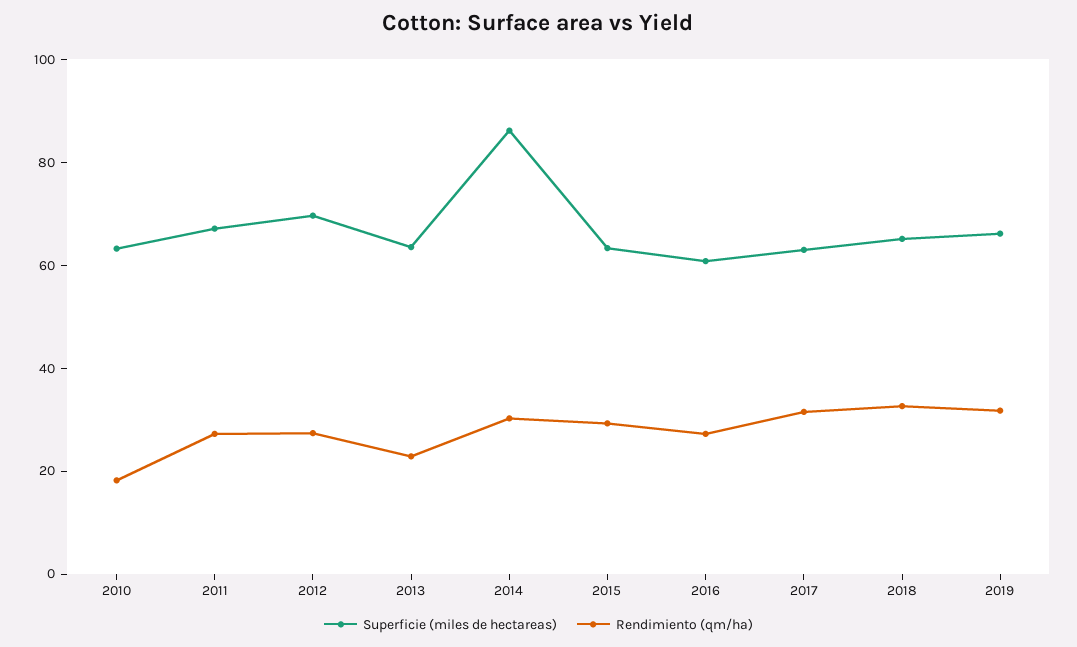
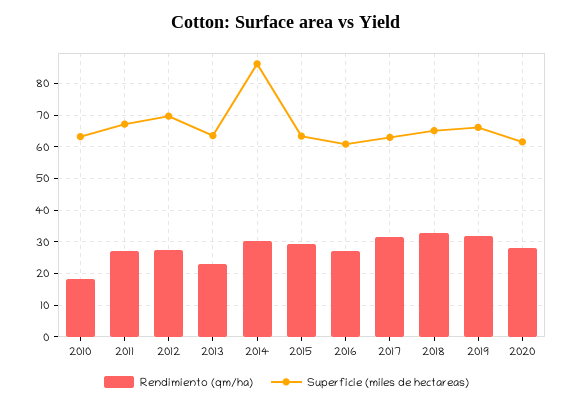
Rendimiento (qm/ha), 2020: none -> 28
Superficie (miles de hectareas), 2020: none -> 62

